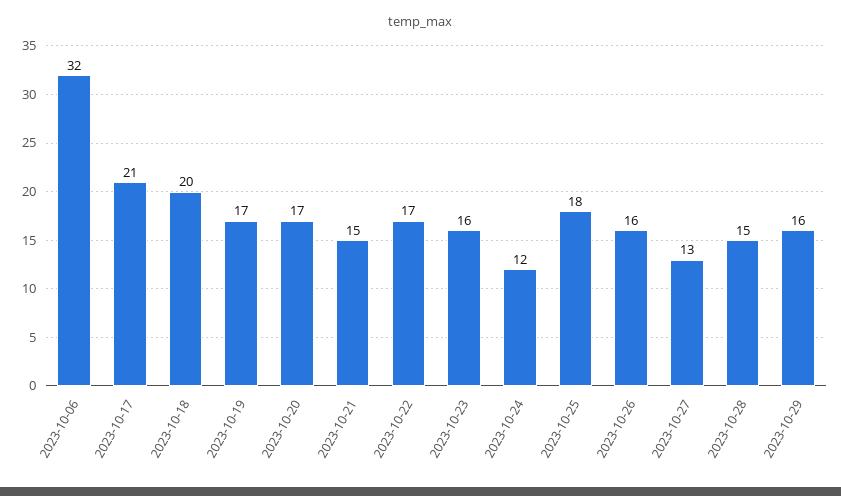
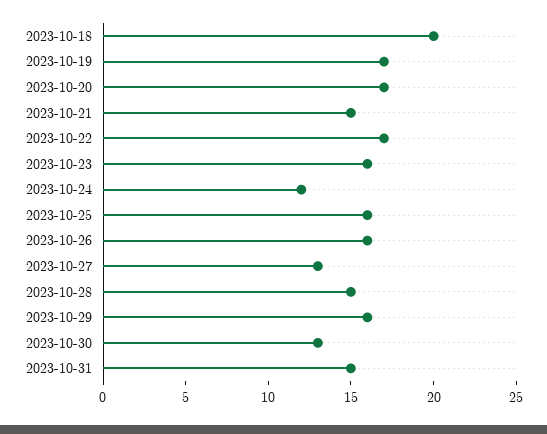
2023-10-06: 32 -> none
2023-10-17: 21 -> none
2023-10-25: 18 -> 16
2023-10-30: none -> 13
2023-10-31: none -> 15

